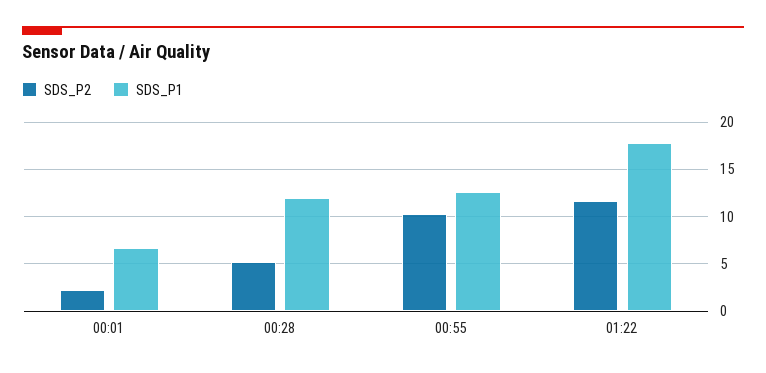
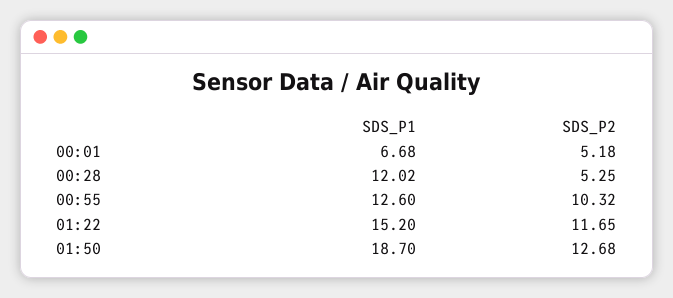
SDS_P2, 00:01: 2 -> 5.18
SDS_P1, 01:22: 18 -> 15.2
SDS_P1, 01:50: none -> 18.7
SDS_P2, 01:50: none -> 12.68

